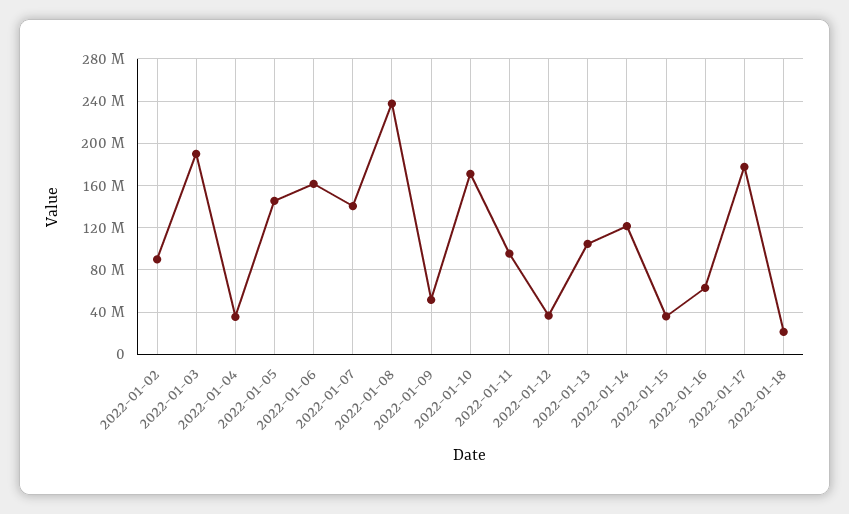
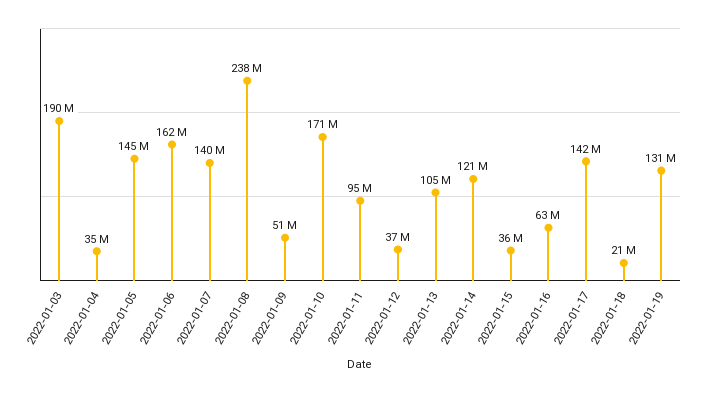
2022-01-02: 90000000 -> none
2022-01-17: 180000000 -> 142000000
2022-01-19: none -> 131000000

